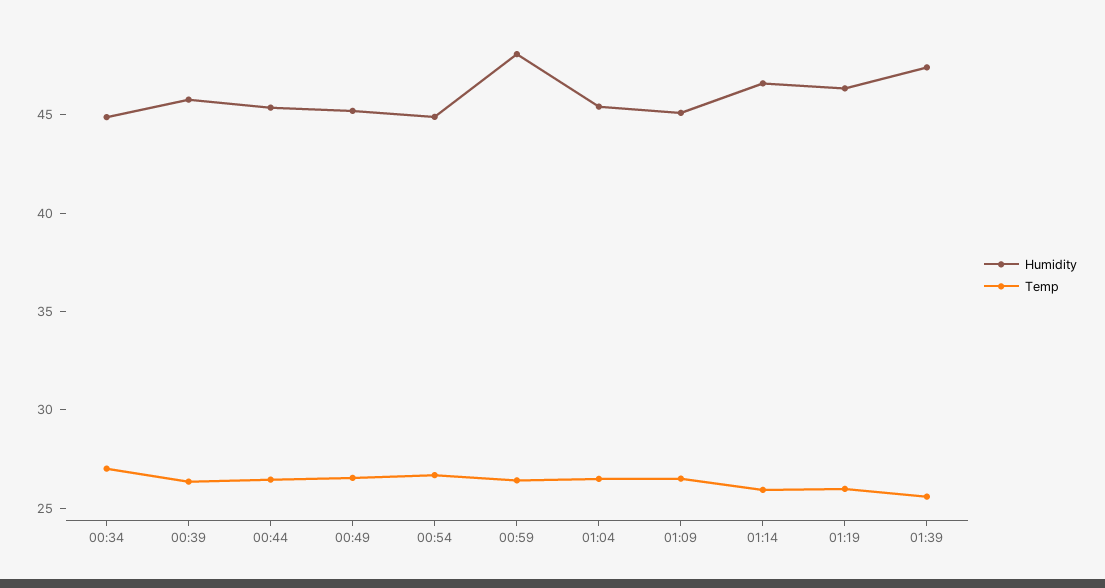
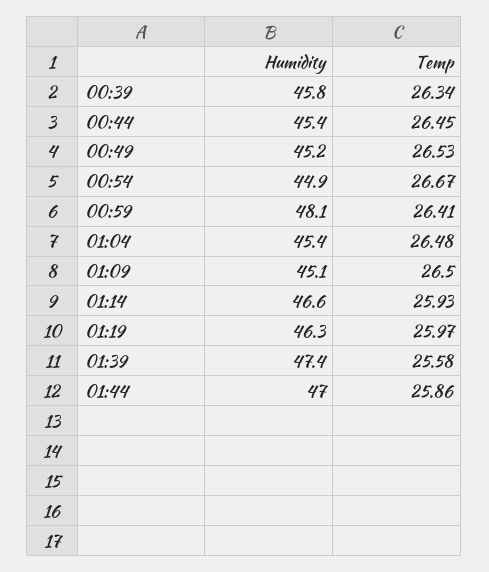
Humidity, 00:34: 45 -> none
Temp, 00:34: 27 -> none
Humidity, 01:44: none -> 47
Temp, 01:44: none -> 25.86

